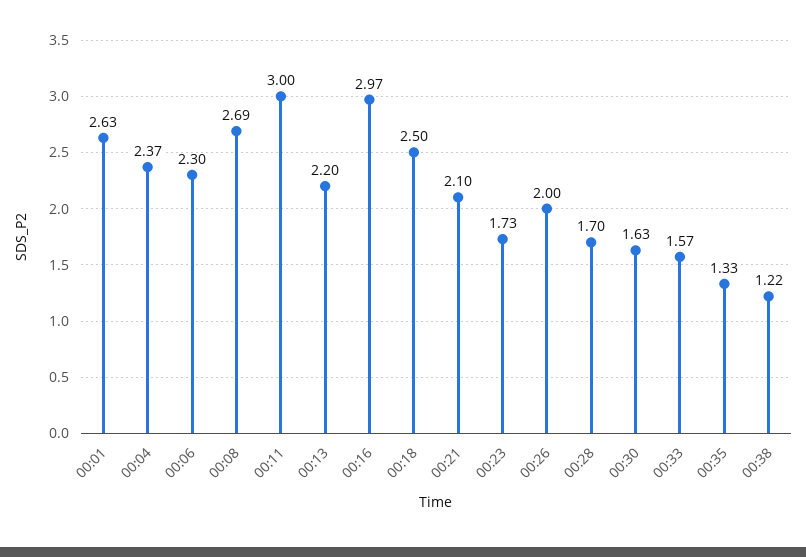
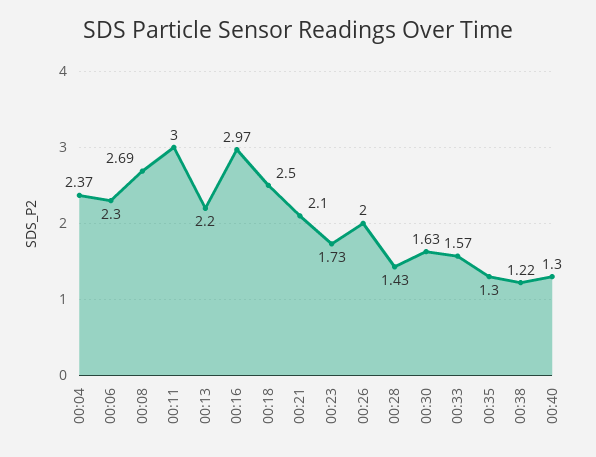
00:01: 2.63 -> none
00:28: 1.7 -> 1.43
00:35: 1.33 -> 1.3
00:40: none -> 1.3

